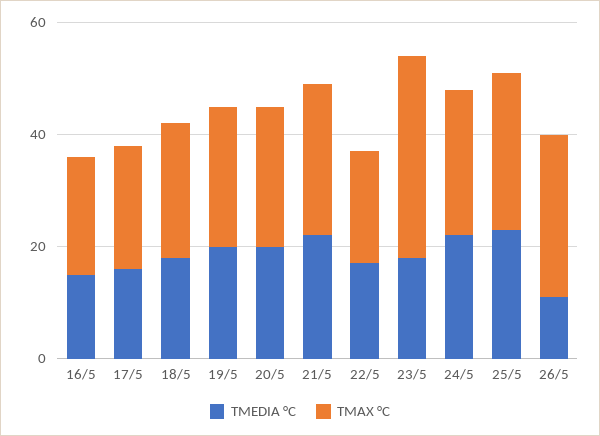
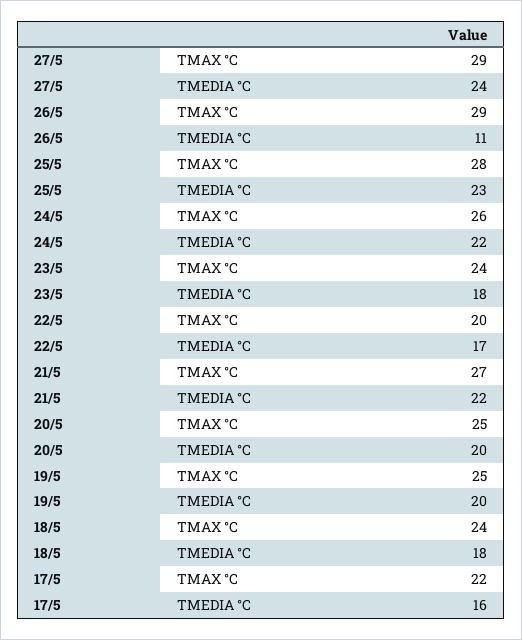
TMEDIA °C, 16/5: 15 -> none
TMAX °C, 16/5: 20 -> none
TMAX °C, 23/5: 35 -> 24
TMAX °C, 27/5: none -> 29
TMEDIA °C, 27/5: none -> 24

